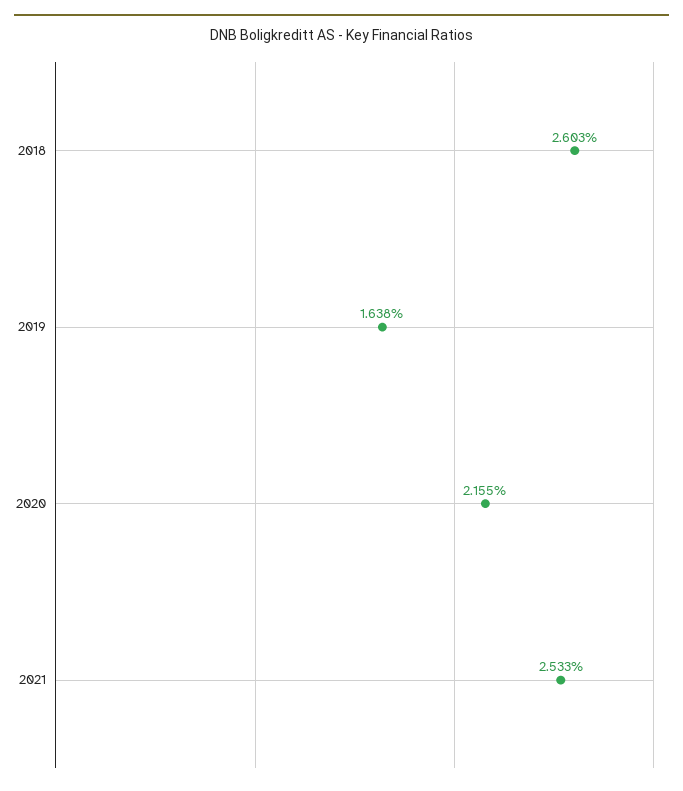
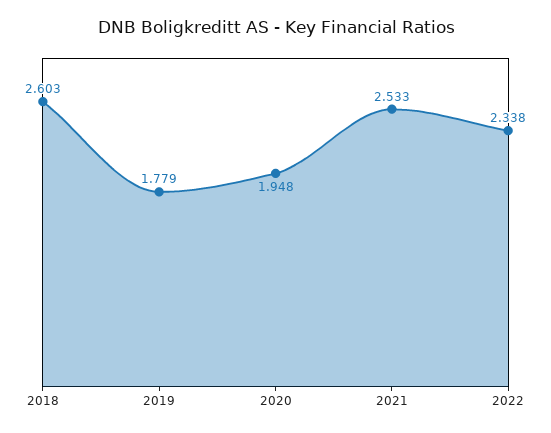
2019: 1.638 -> 1.779
2020: 2.155 -> 1.948
2022: none -> 2.338

